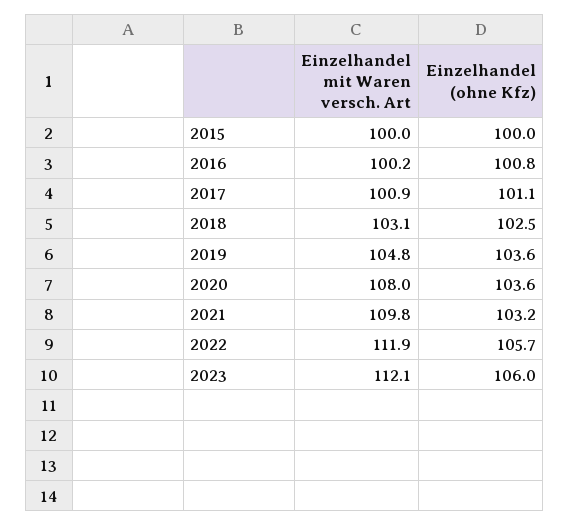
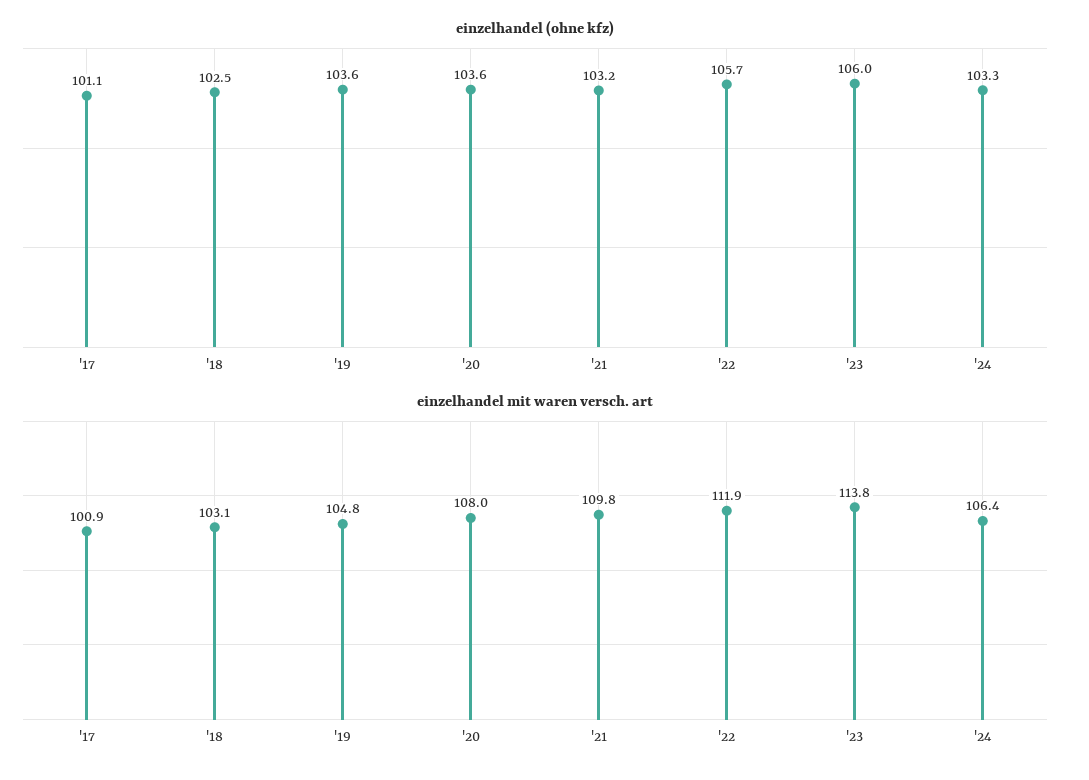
Einzelhandel mit Waren versch. Art, 2015: 100 -> none
Einzelhandel (ohne Kfz), 2015: 100 -> none
Einzelhandel mit Waren versch. Art, 2016: 100.2 -> none
Einzelhandel (ohne Kfz), 2016: 100.8 -> none
Einzelhandel mit Waren versch. Art, 2023: 112.1 -> 113.8
Einzelhandel (ohne Kfz), '24: none -> 103.3
Einzelhandel mit Waren versch. Art, '24: none -> 106.4

